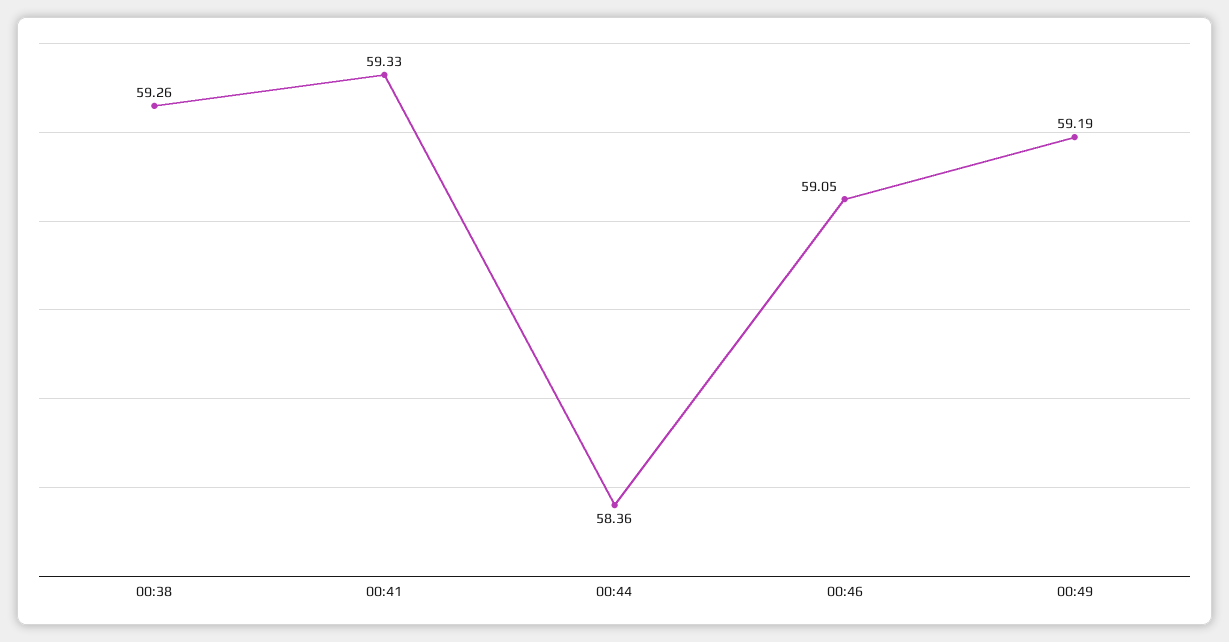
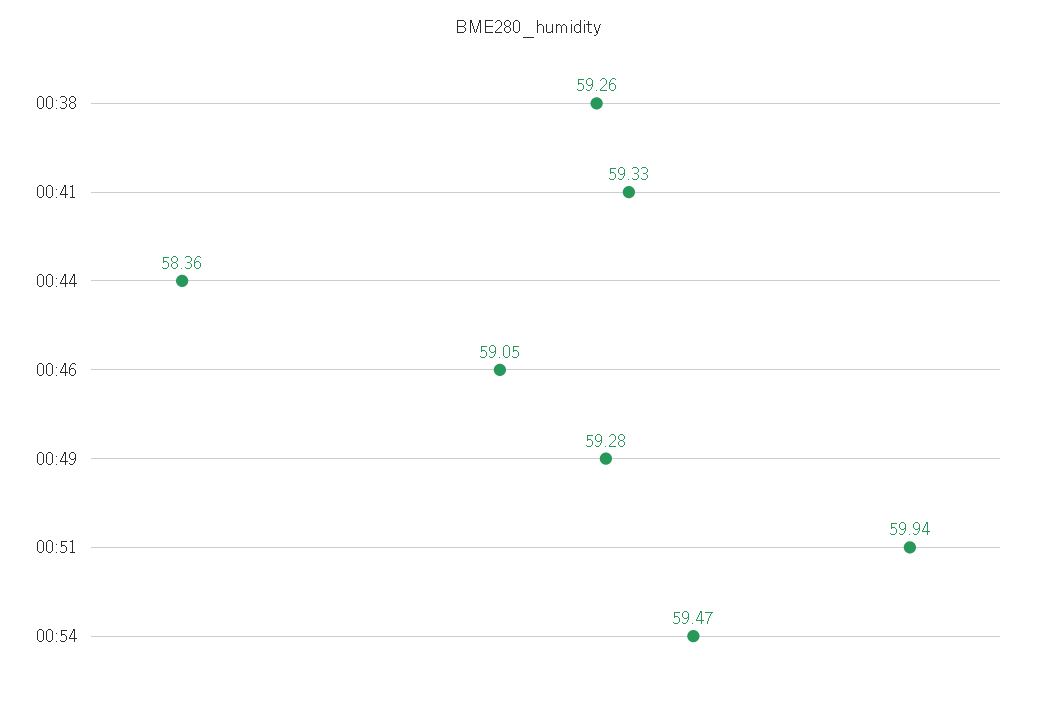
00:49: 59.19 -> 59.28
00:51: none -> 59.94
00:54: none -> 59.47

